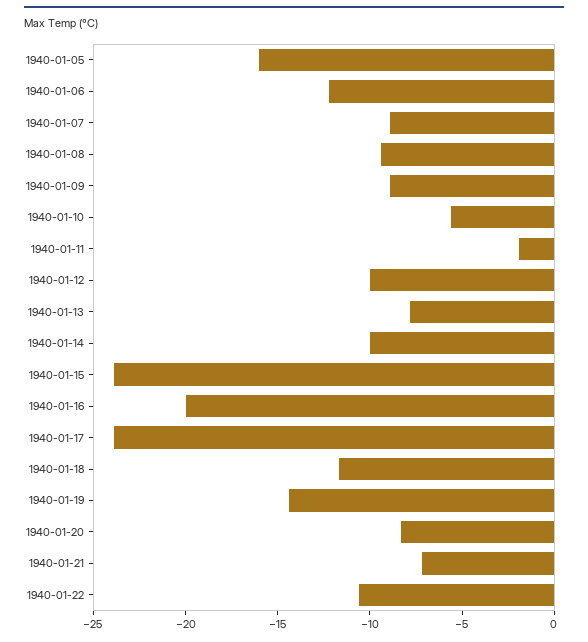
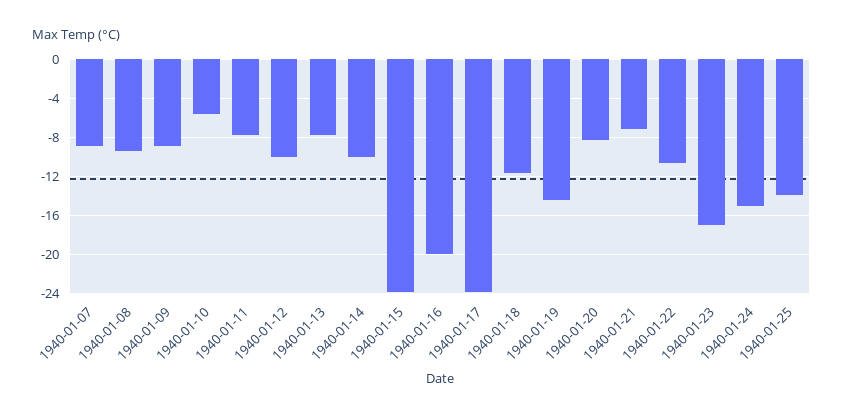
1940-01-05: -16 -> none
1940-01-06: -12 -> none
1940-01-11: -2 -> -8
1940-01-23: none -> -17
1940-01-24: none -> -15
1940-01-25: none -> -14

